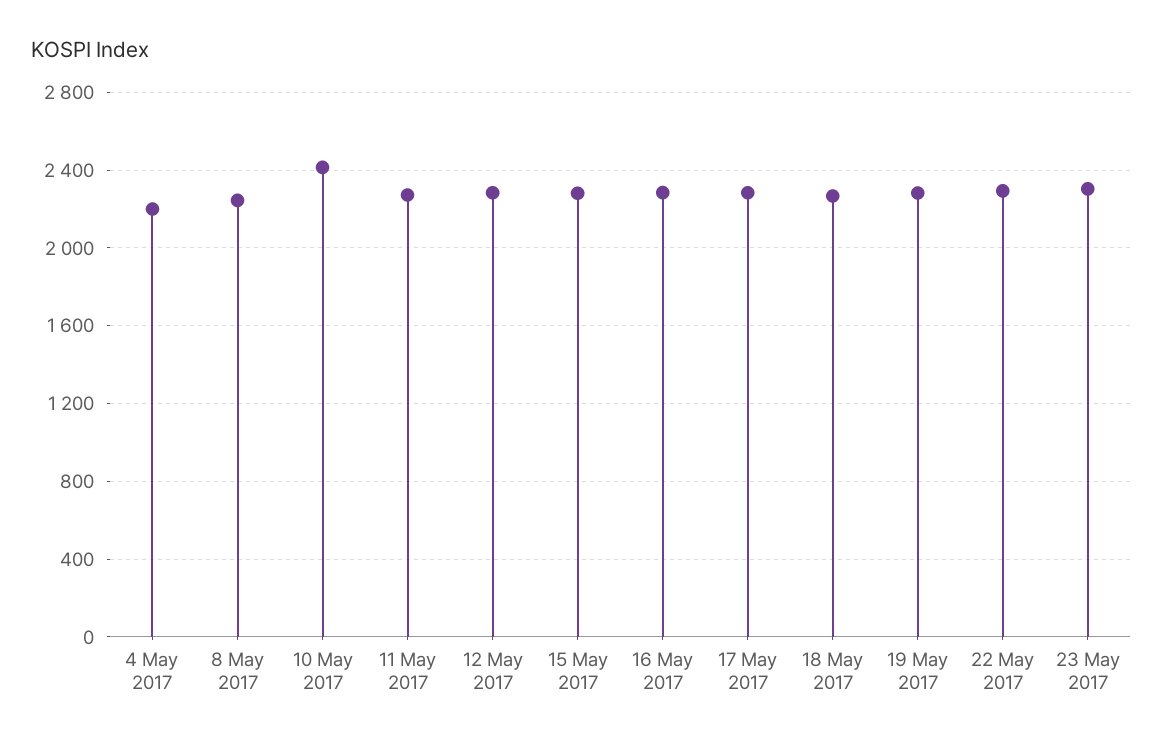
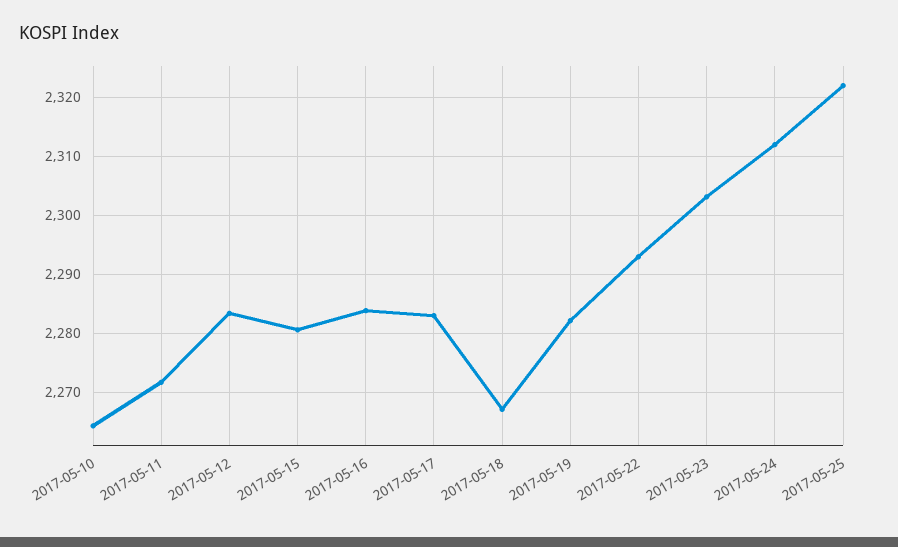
4 May 2017: 2200 -> none
8 May 2017: 2250 -> none
10 May 2017: 2400 -> 2264
2017-05-24: none -> 2312
2017-05-25: none -> 2322

